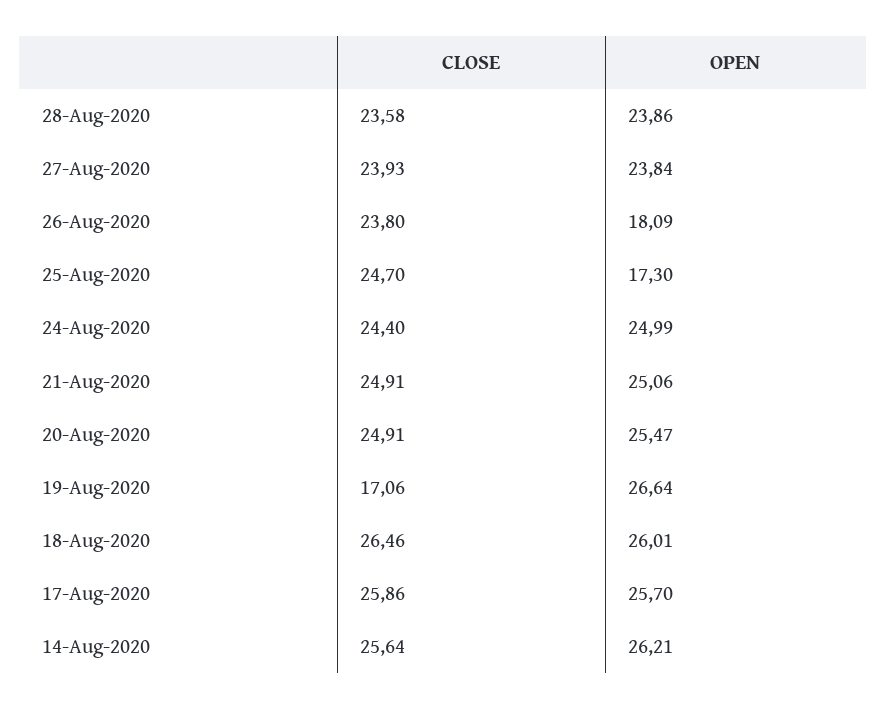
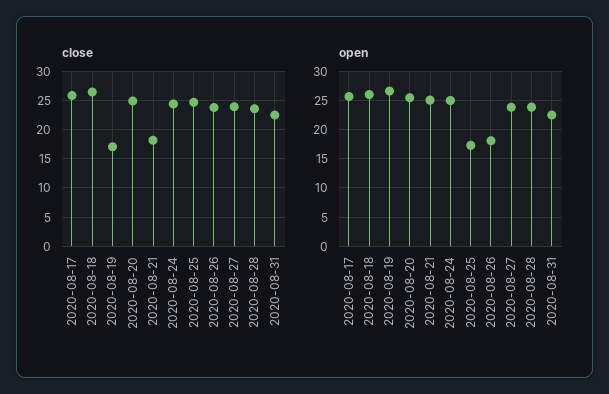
CLOSE, 21-Aug-2020: 24.91 -> 17.5
CLOSE, 14-Aug-2020: 25.64 -> none
OPEN, 14-Aug-2020: 26.21 -> none
CLOSE, 2020-08-31: none -> 22.5
OPEN, 2020-08-31: none -> 22.5

